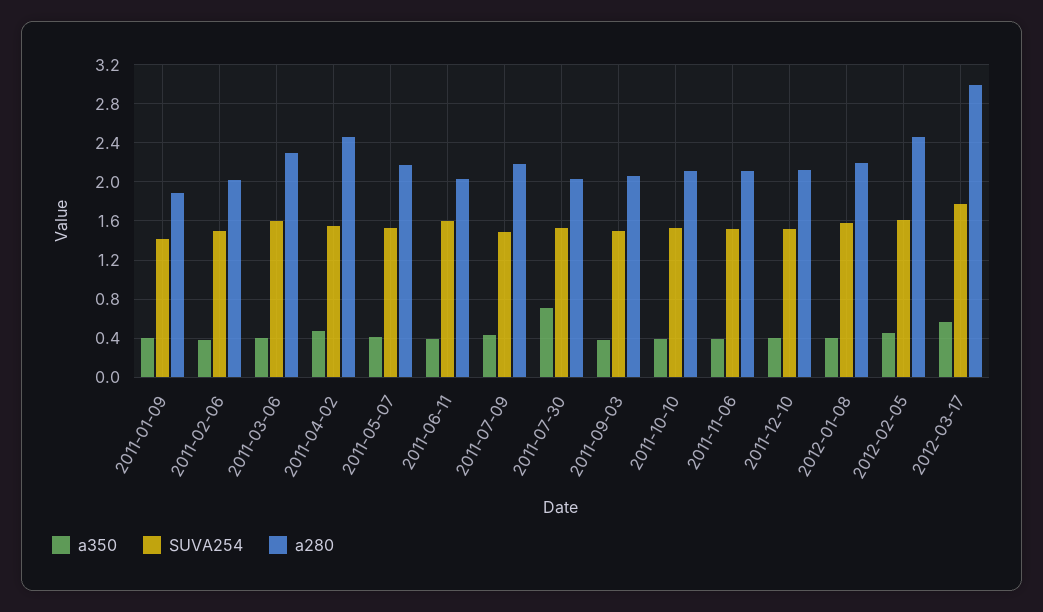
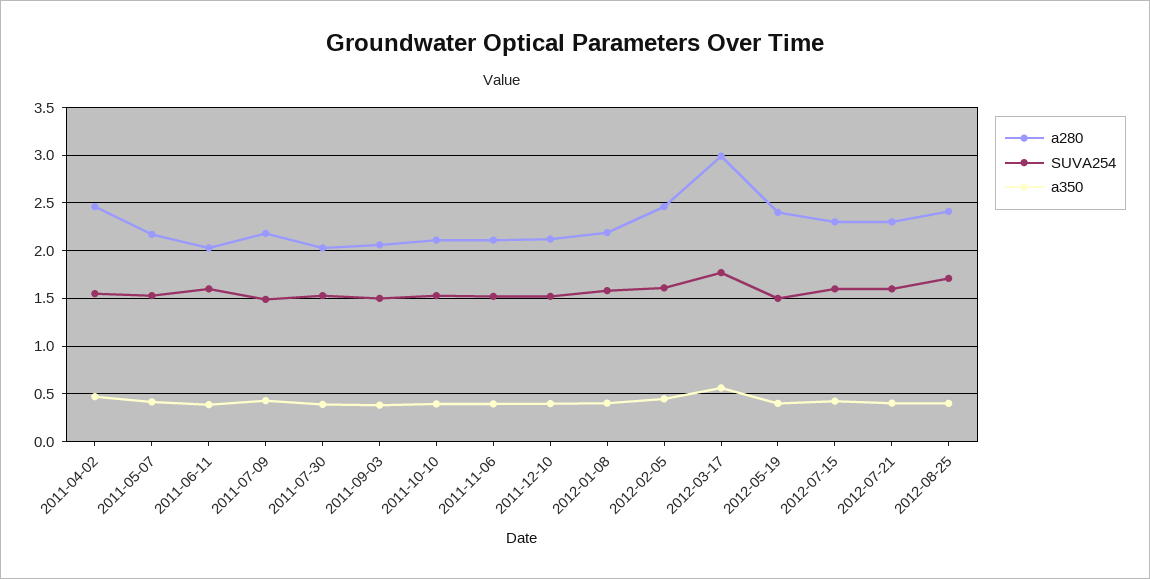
a350, 2011-01-09: 0.4 -> none
SUVA254, 2011-01-09: 1.4 -> none
a280, 2011-01-09: 1.9 -> none
a350, 2011-02-06: 0.4 -> none
SUVA254, 2011-02-06: 1.5 -> none
a280, 2011-02-06: 2 -> none
a350, 2011-03-06: 0.4 -> none
SUVA254, 2011-03-06: 1.6 -> none
a280, 2011-03-06: 2.3 -> none
a350, 2011-07-30: 0.7 -> 0.4
a280, 2012-05-19: none -> 2.4
SUVA254, 2012-05-19: none -> 1.5
a350, 2012-05-19: none -> 0.4
a280, 2012-07-15: none -> 2.3
SUVA254, 2012-07-15: none -> 1.6
a350, 2012-07-15: none -> 0.4
a280, 2012-07-21: none -> 2.3
SUVA254, 2012-07-21: none -> 1.6
a350, 2012-07-21: none -> 0.4
a280, 2012-08-25: none -> 2.4
SUVA254, 2012-08-25: none -> 1.7
a350, 2012-08-25: none -> 0.4

